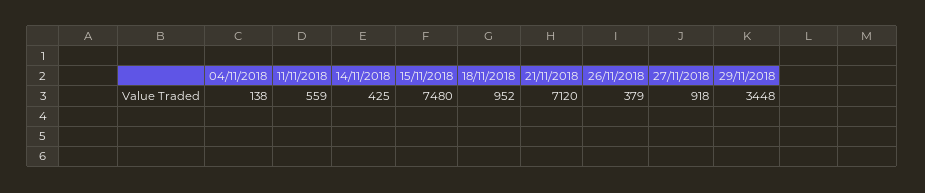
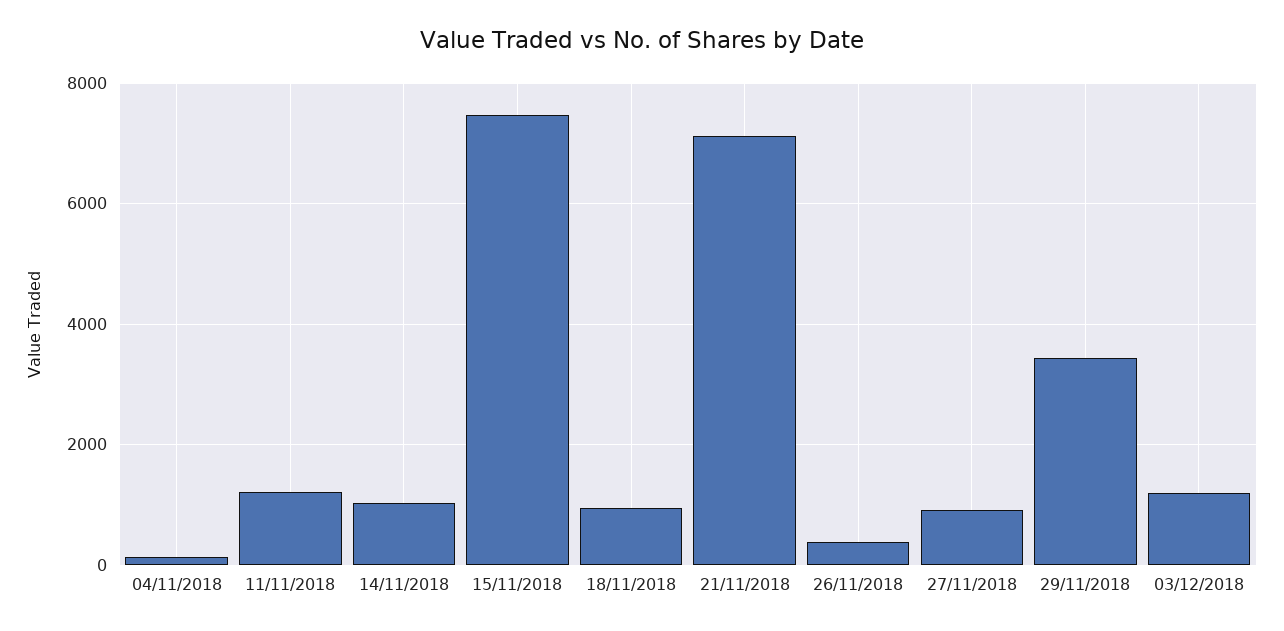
11/11/2018: 559 -> 1200
14/11/2018: 425 -> 1000
03/12/2018: none -> 1200

